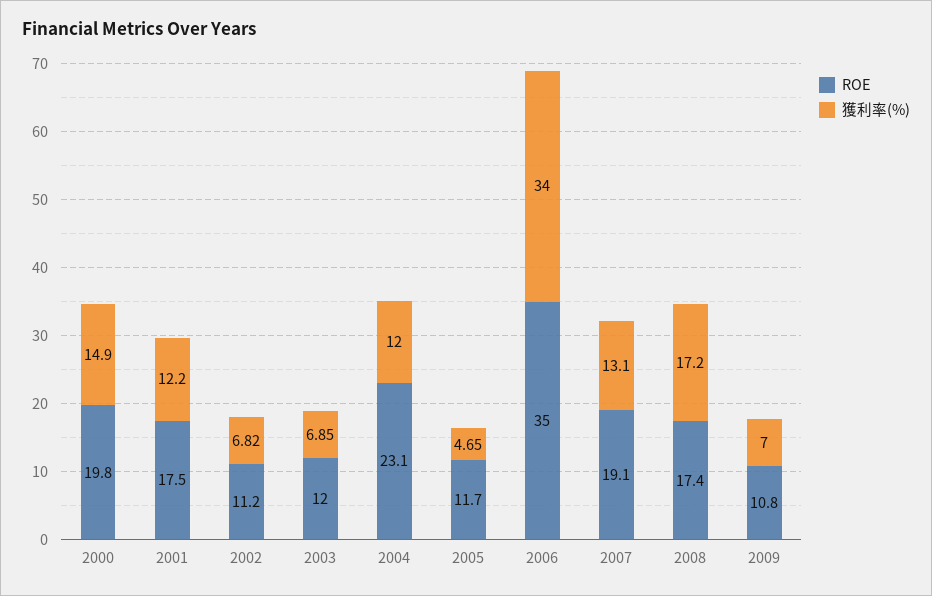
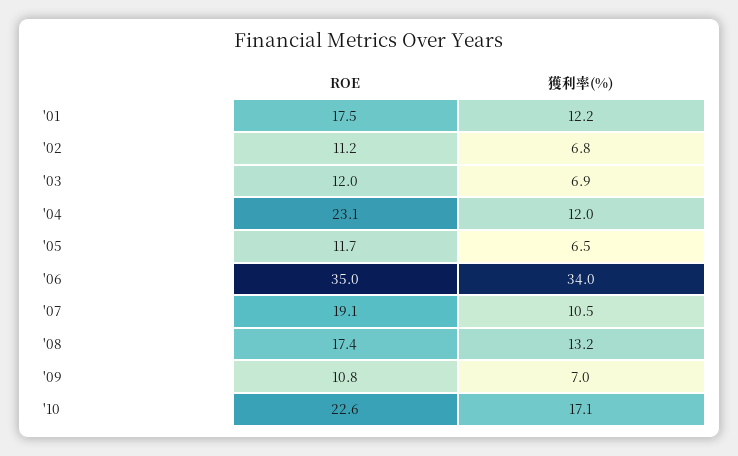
ROE, 2000: 19.8 -> none
獲利率(%), 2000: 14.9 -> none
獲利率(%), 2005: 4.65 -> 6.5
獲利率(%), 2007: 13.1 -> 10.5
獲利率(%), 2008: 17.2 -> 13.2
ROE, '10: none -> 22.6
獲利率(%), '10: none -> 17.1

